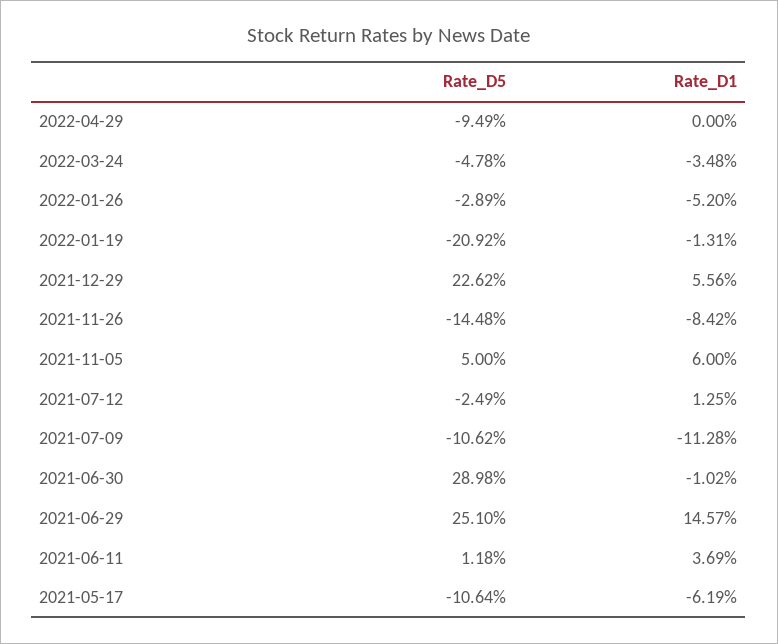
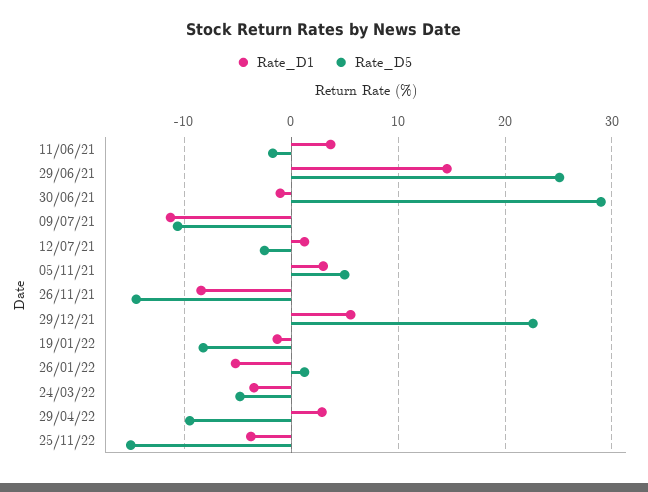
Rate_D1, 2022-04-29: 0 -> 3
Rate_D5, 2022-01-26: -2.89 -> 1
Rate_D5, 2022-01-19: -20.92 -> -8
Rate_D1, 2021-11-05: 6 -> 3
Rate_D5, 2021-06-11: 1.18 -> -2
Rate_D5, 2021-05-17: -10.64 -> none
Rate_D1, 2021-05-17: -6.19 -> none
Rate_D1, 25/11/22: none -> -4
Rate_D5, 25/11/22: none -> -15

